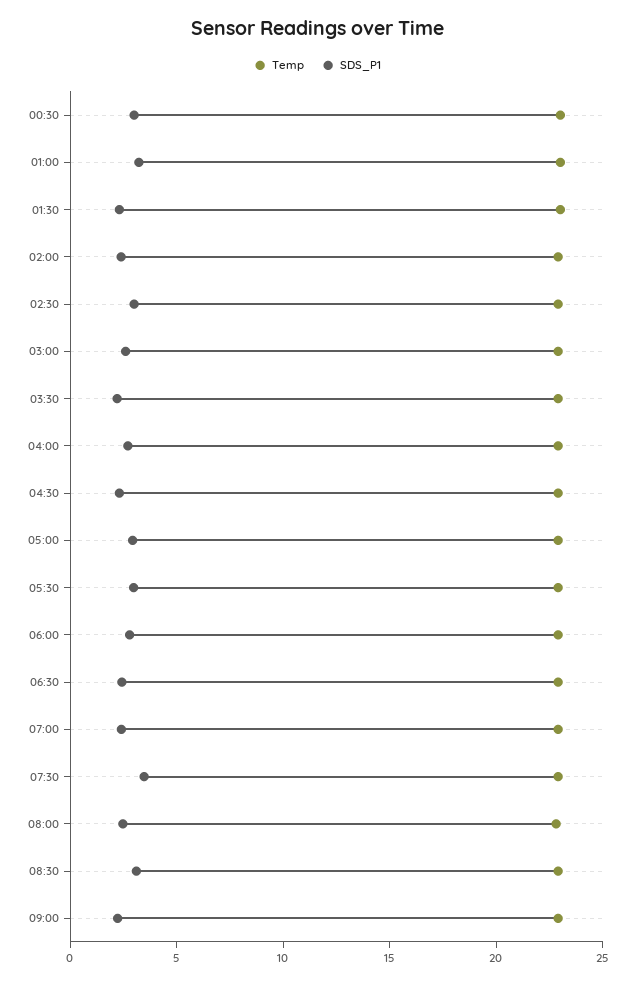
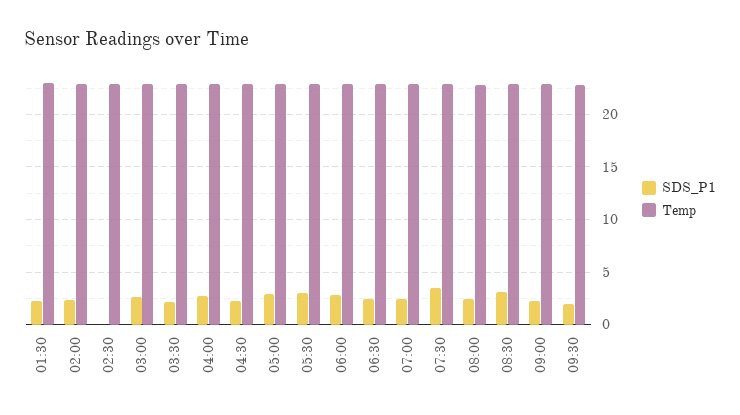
Temp, 00:30: 23 -> none
SDS_P1, 00:30: 3 -> none
Temp, 01:00: 23 -> none
SDS_P1, 01:00: 3 -> none
SDS_P1, 02:30: 3 -> 0
SDS_P1, 09:30: none -> 2
Temp, 09:30: none -> 23

